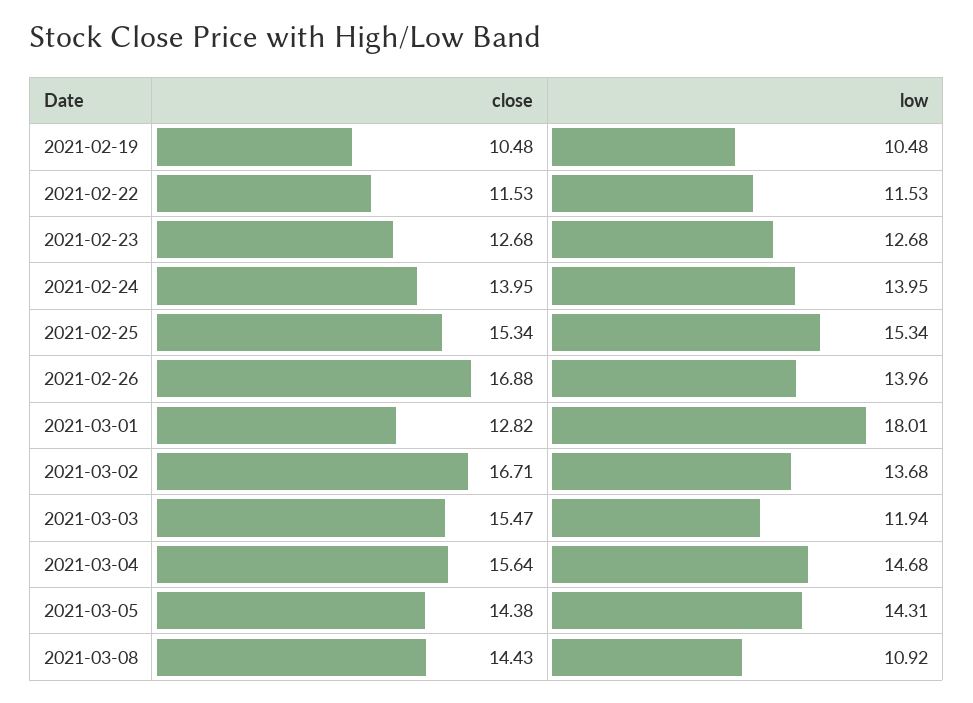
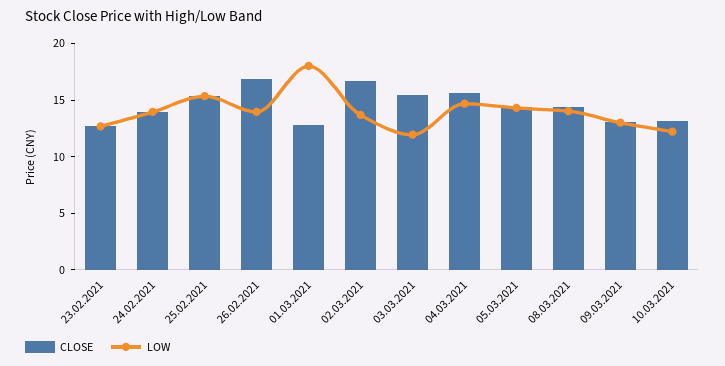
close, 2021-02-19: 10.48 -> none
low, 2021-02-19: 10.48 -> none
close, 2021-02-22: 11.53 -> none
low, 2021-02-22: 11.53 -> none
low, 2021-03-08: 10.92 -> 14
close, 09.03.2021: none -> 13
low, 09.03.2021: none -> 13
close, 10.03.2021: none -> 13
low, 10.03.2021: none -> 12

